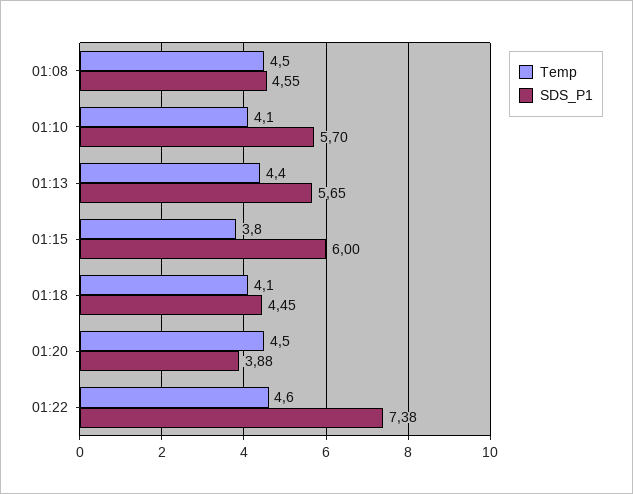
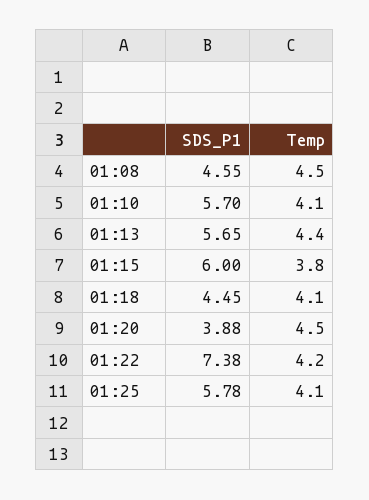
Temp, 01:22: 4.6 -> 4.2
SDS_P1, 01:25: none -> 5.78
Temp, 01:25: none -> 4.1

